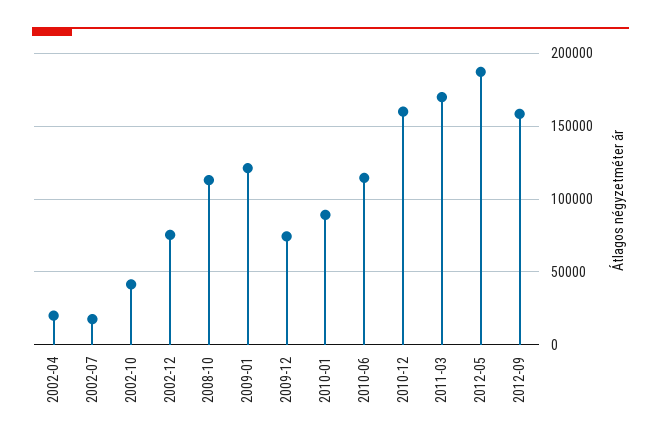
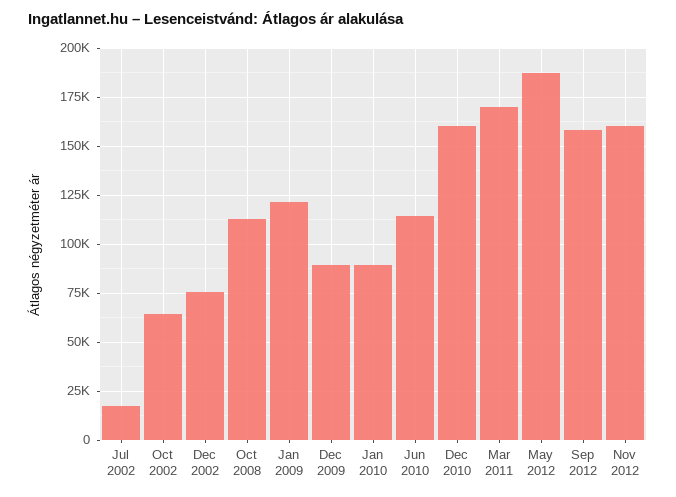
2002-04: 20000 -> none
2002-10: 40000 -> 65000
2009-12: 75000 -> 90000
Nov 2012: none -> 160000

